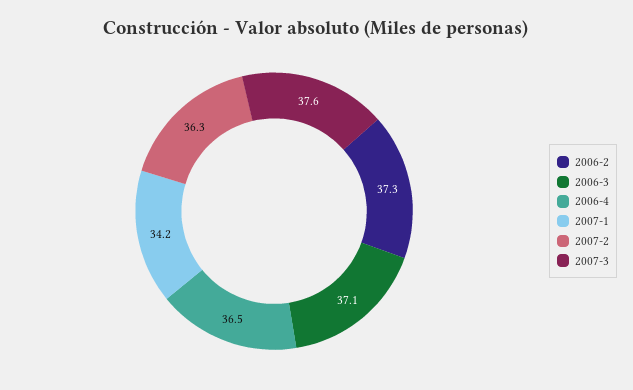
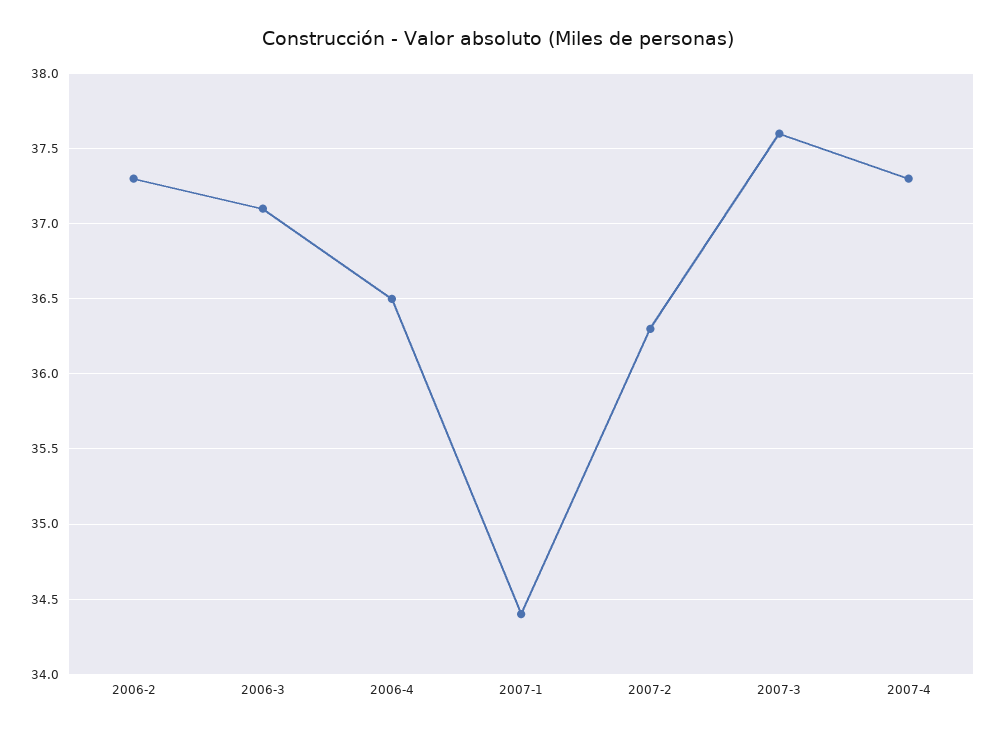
2007-1: 34.2 -> 34.4
2007-4: none -> 37.3

